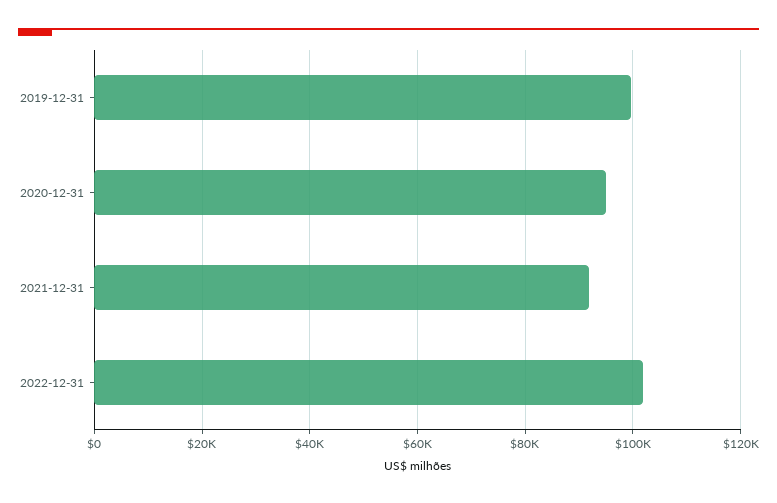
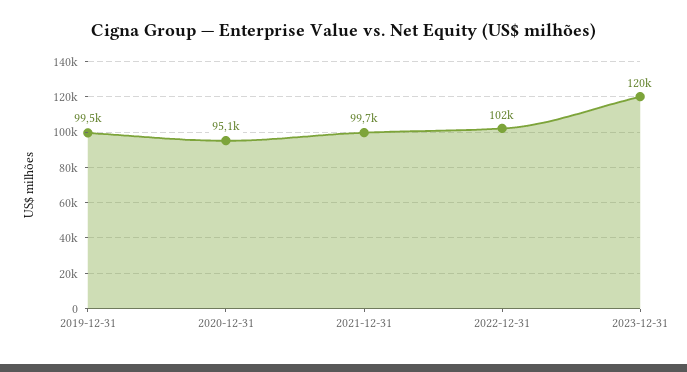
2021-12-31: 92000 -> 99700
2023-12-31: none -> 120000

